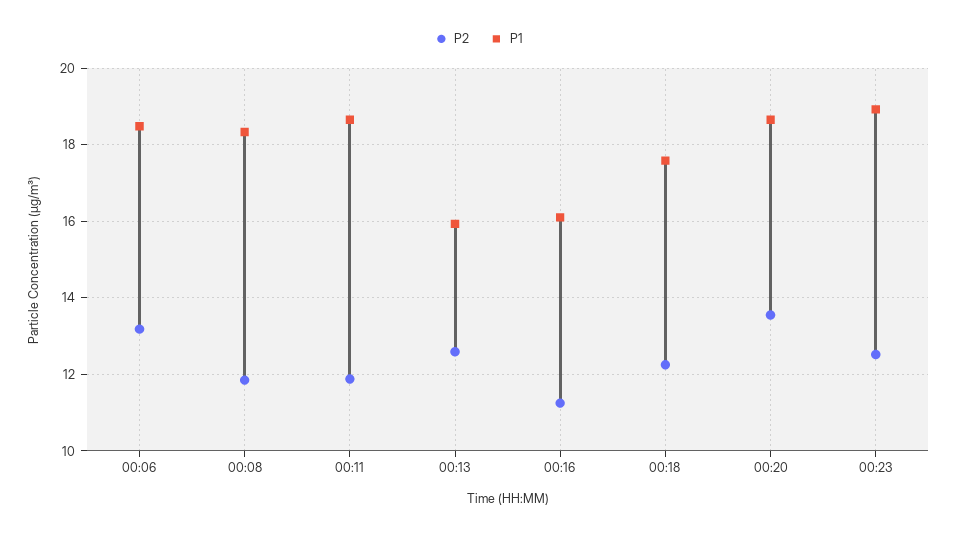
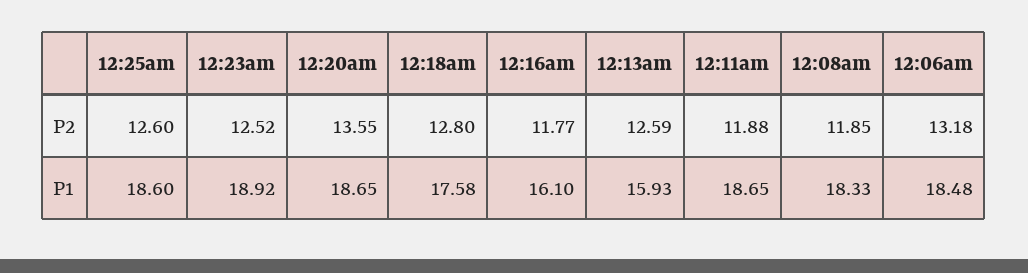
P2, 00:16: 11.2 -> 11.77
P2, 00:18: 12.2 -> 12.8
P2, 12:25am: none -> 12.6
P1, 12:25am: none -> 18.6

